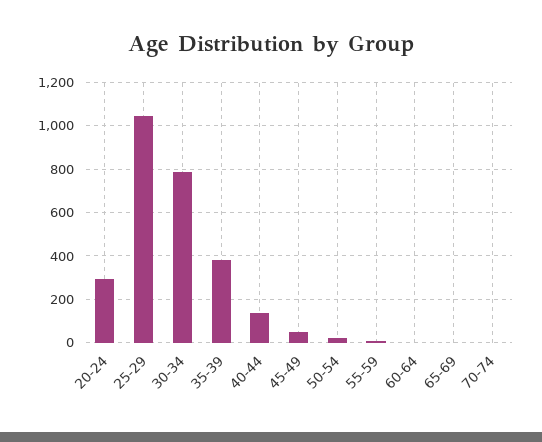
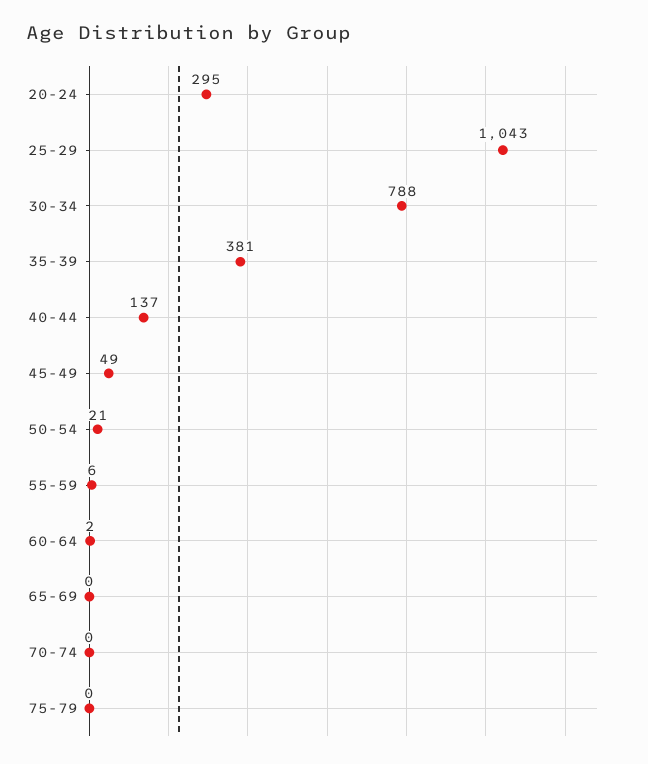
75-79: none -> 0

